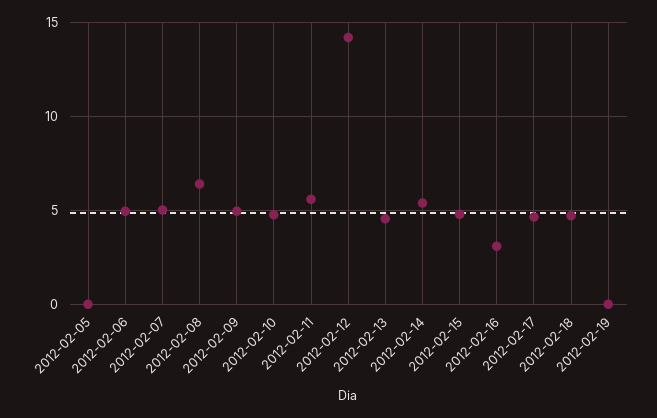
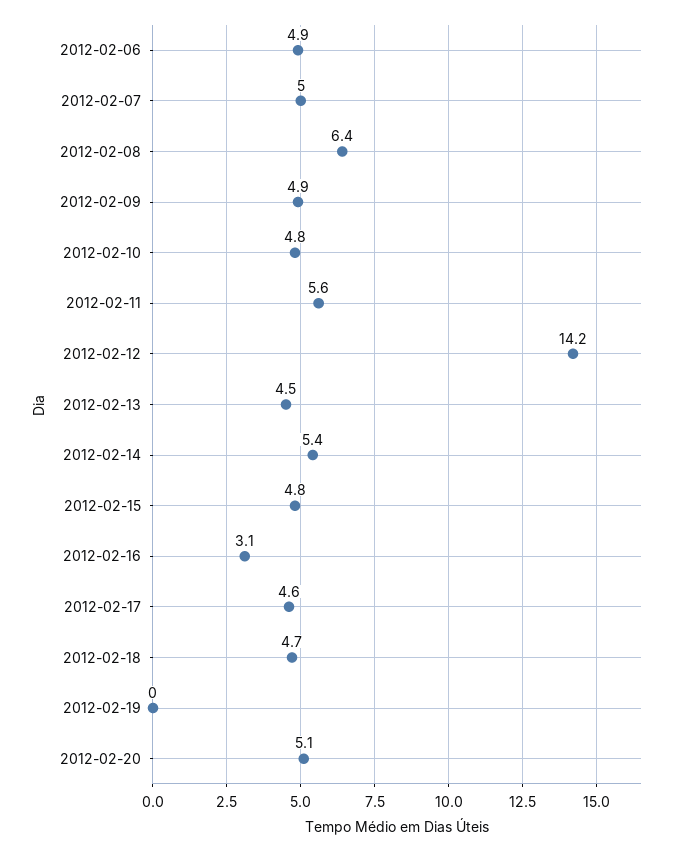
2012-02-05: 0 -> none
2012-02-20: none -> 5.1

